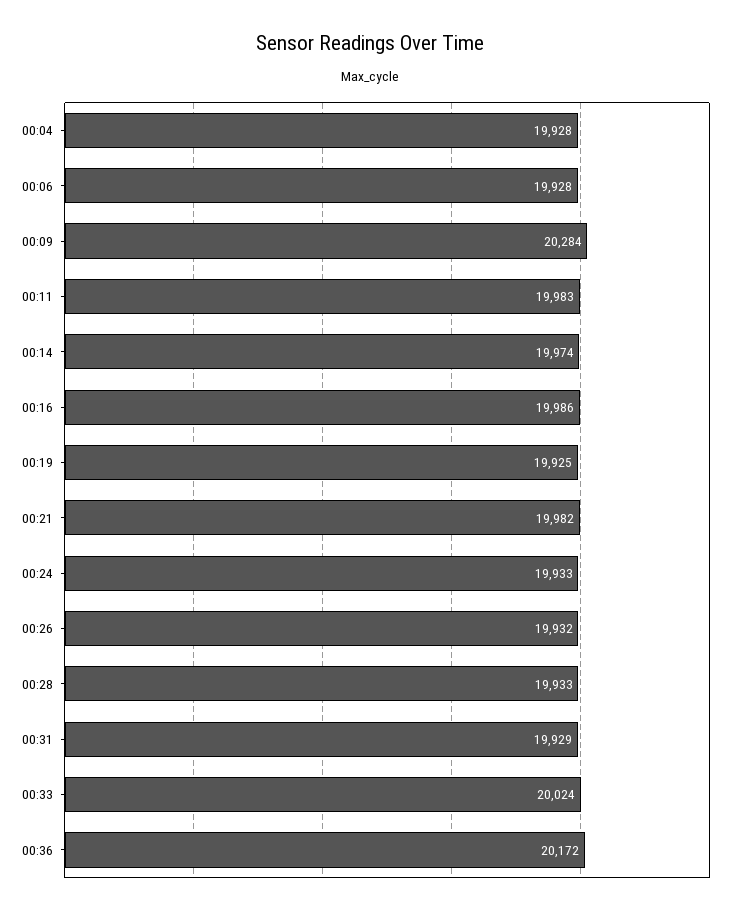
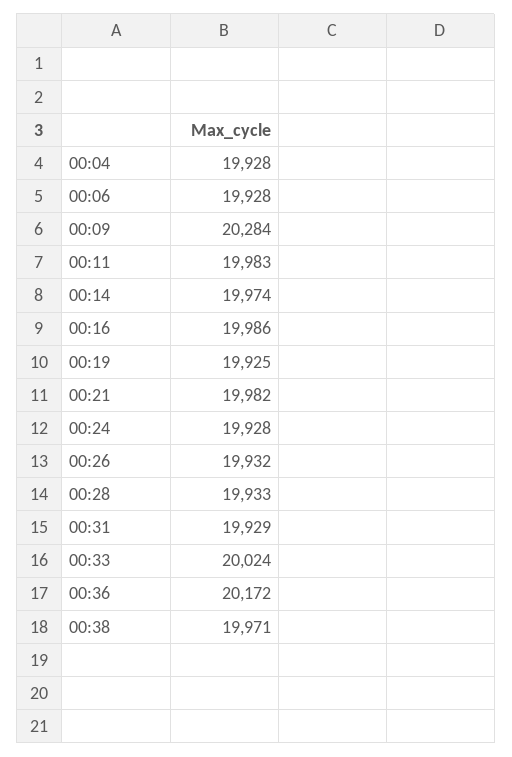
00:24: 19933 -> 19928
00:38: none -> 19971

